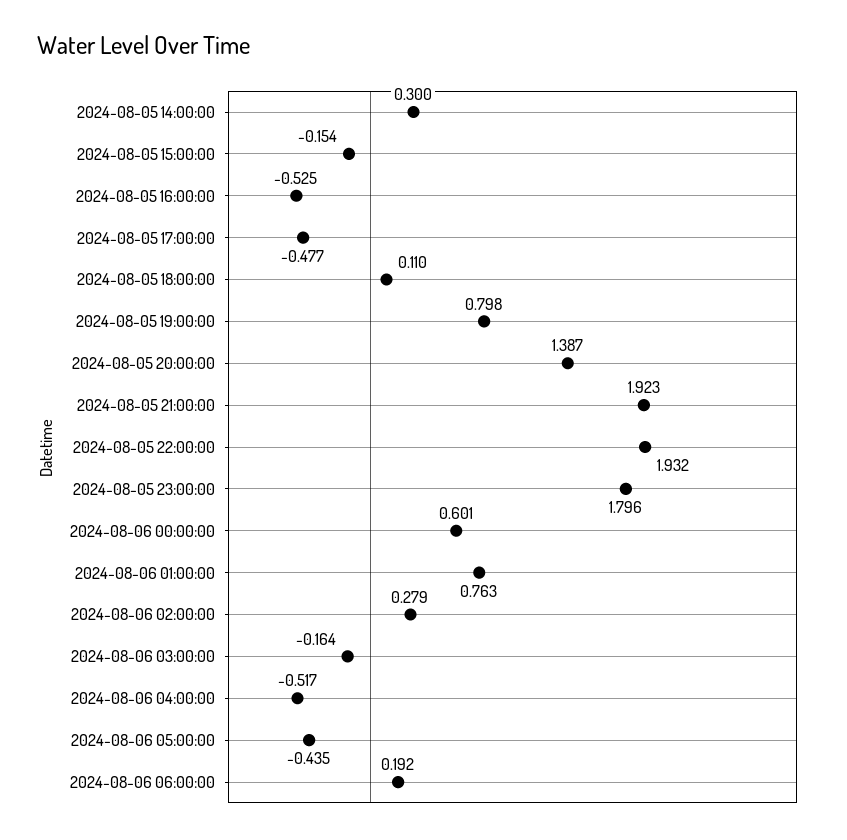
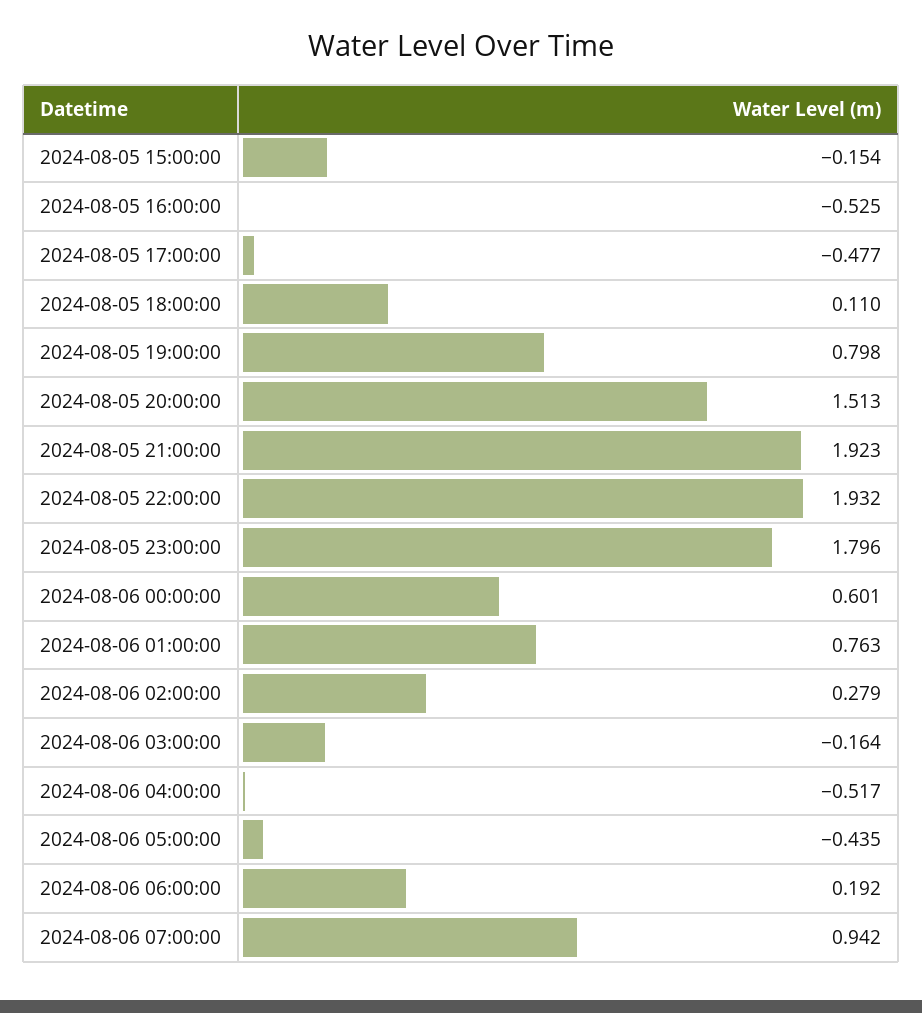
2024-08-05 14:00:00: 0.3 -> none
2024-08-05 20:00:00: 1.387 -> 1.513
2024-08-06 07:00:00: none -> 0.942

